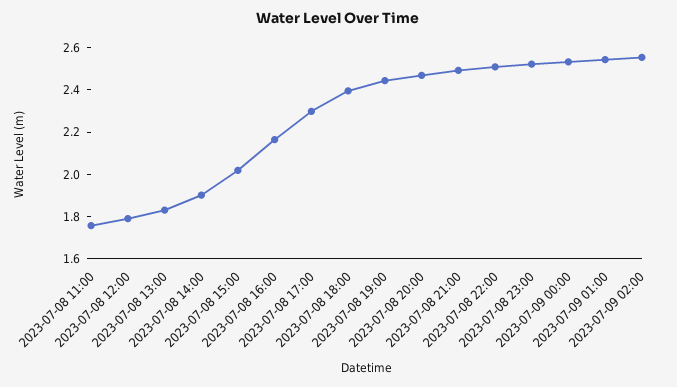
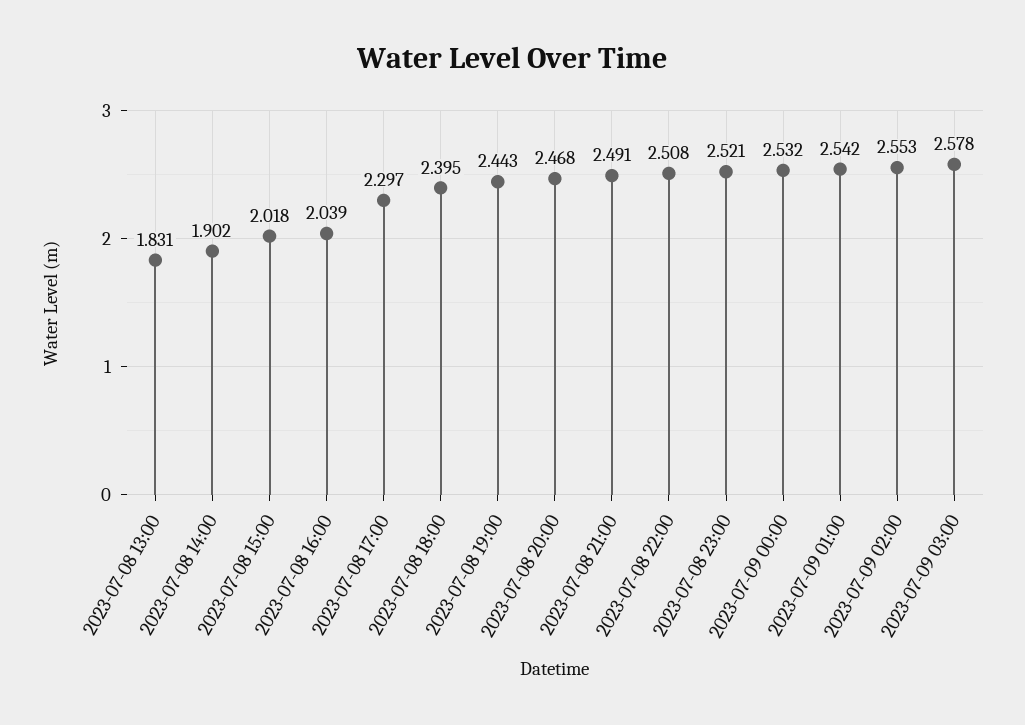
2023-07-08 11:00: 1.75 -> none
2023-07-08 12:00: 1.8 -> none
2023-07-08 16:00: 2.15 -> 2.039
2023-07-09 03:00: none -> 2.578

